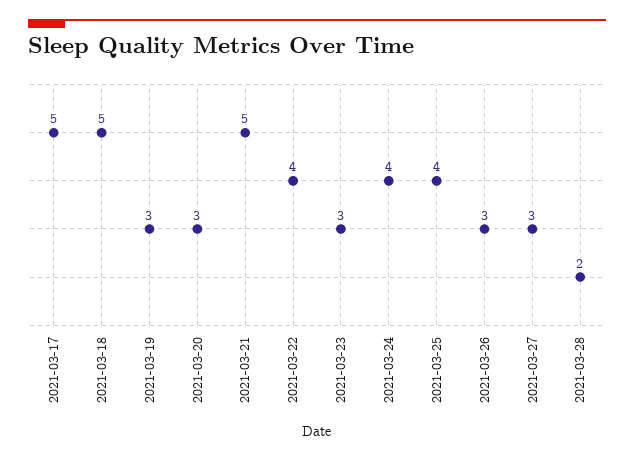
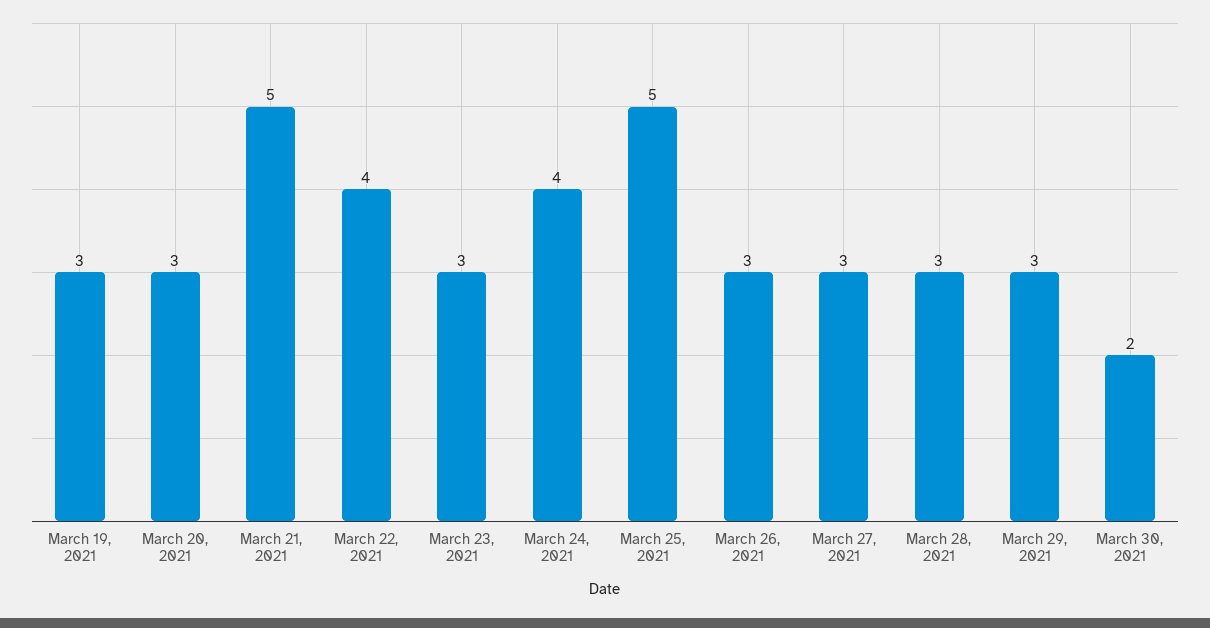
2021-03-17: 5 -> none
2021-03-18: 5 -> none
2021-03-25: 4 -> 5
2021-03-28: 2 -> 3
March 29, 2021: none -> 3
March 30, 2021: none -> 2

